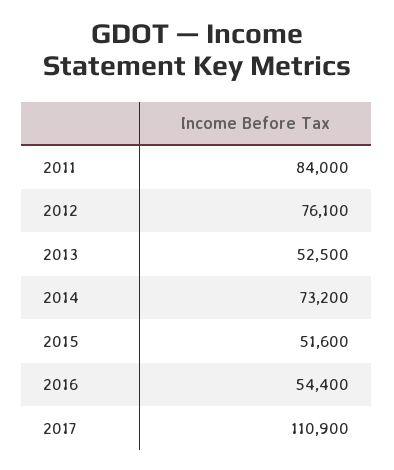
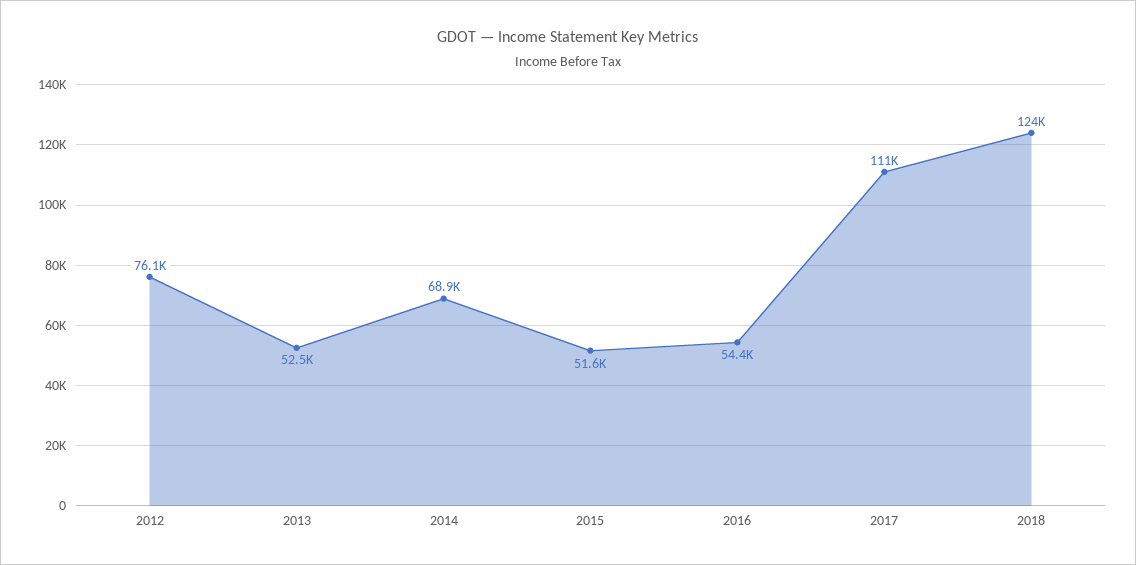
2011: 84000 -> none
2014: 73200 -> 68900
2018: none -> 124000

